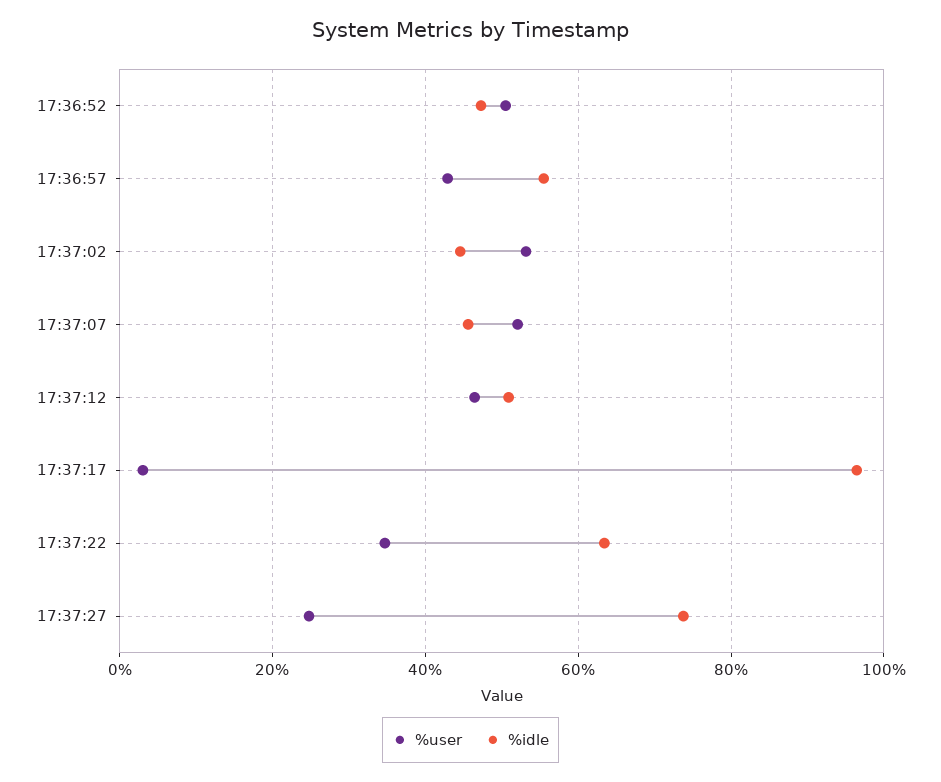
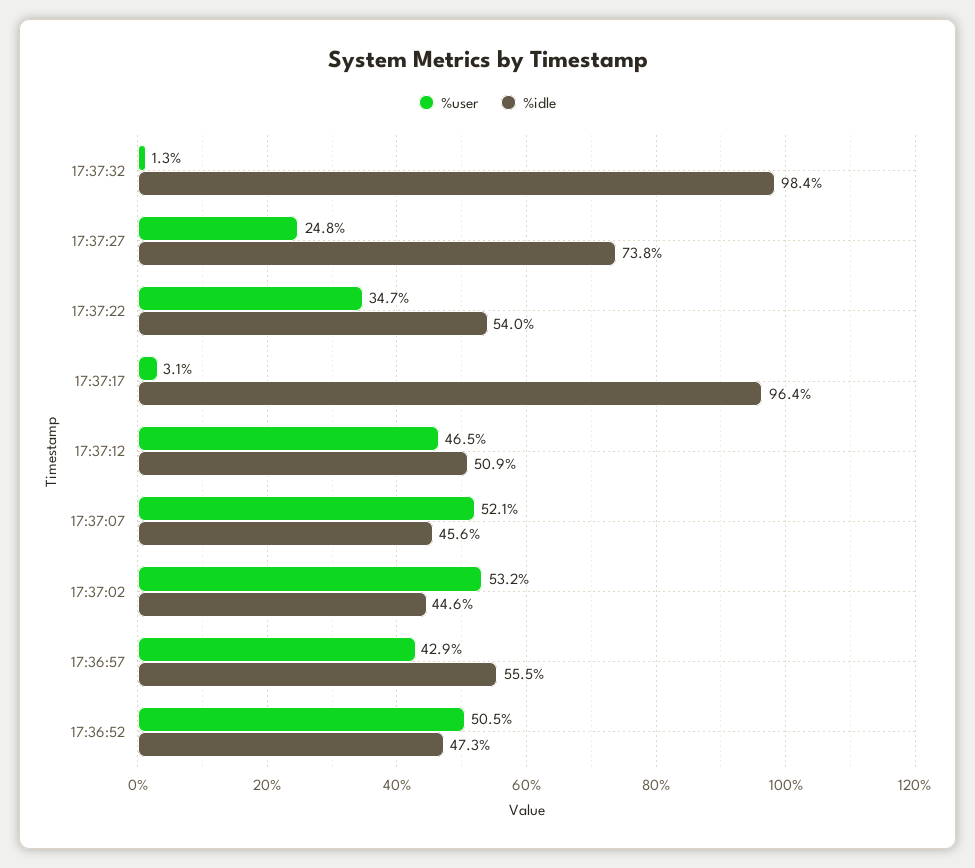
%idle, 17:37:22: 64 -> 54
%user, 17:37:32: none -> 1.3
%idle, 17:37:32: none -> 98.4

